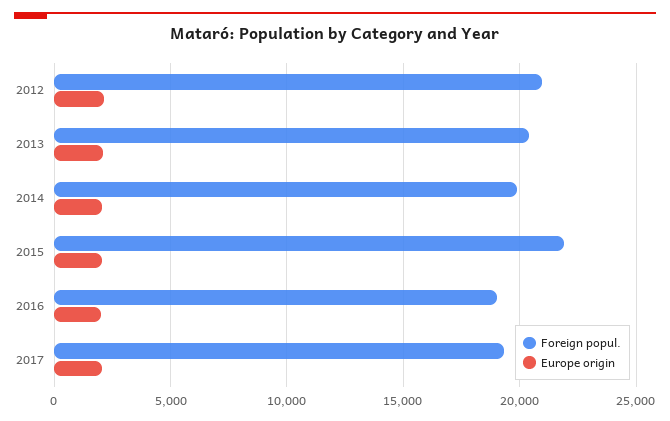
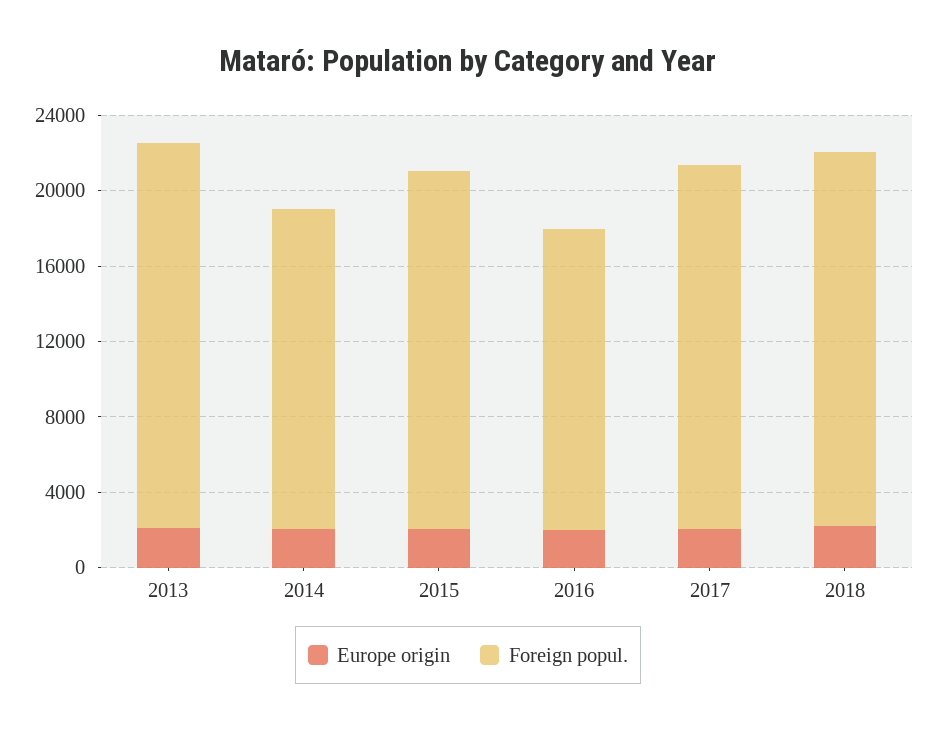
Foreign popul., 2012: 21000 -> none
Europe origin, 2012: 2000 -> none
Foreign popul., 2014: 20000 -> 17000
Foreign popul., 2015: 22000 -> 19000
Foreign popul., 2016: 19000 -> 16000
Europe origin, 2018: none -> 2000
Foreign popul., 2018: none -> 20000

